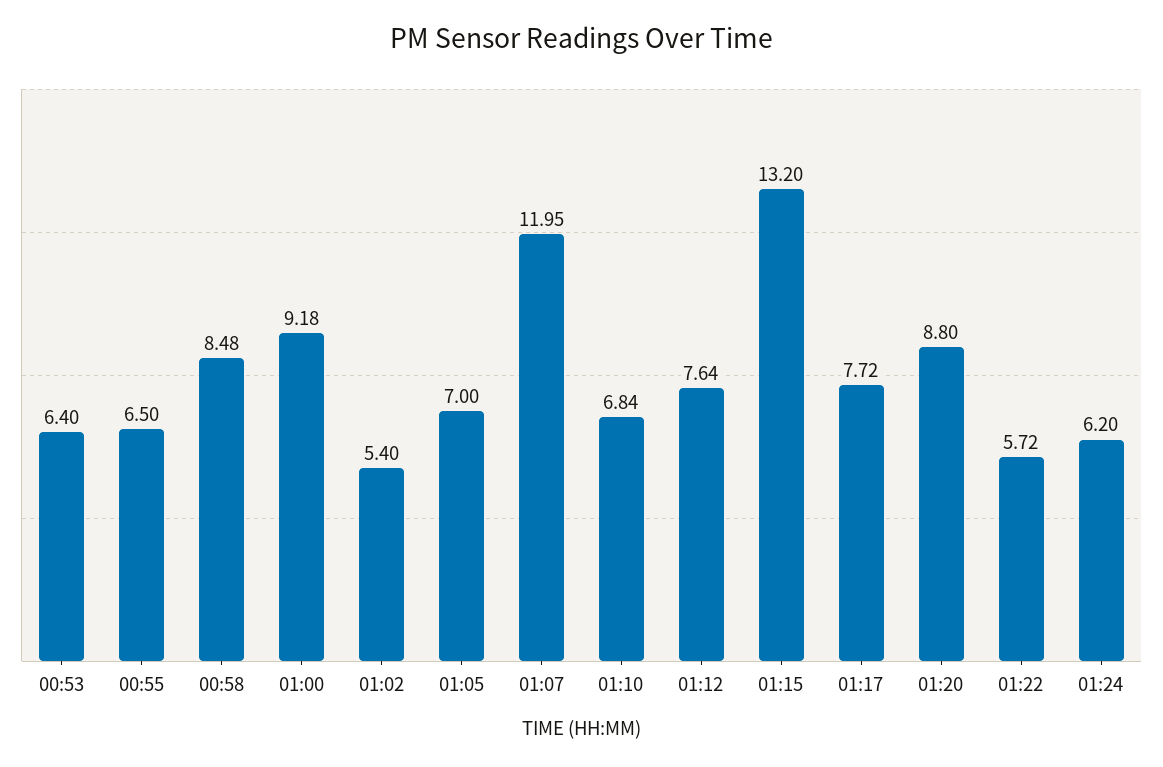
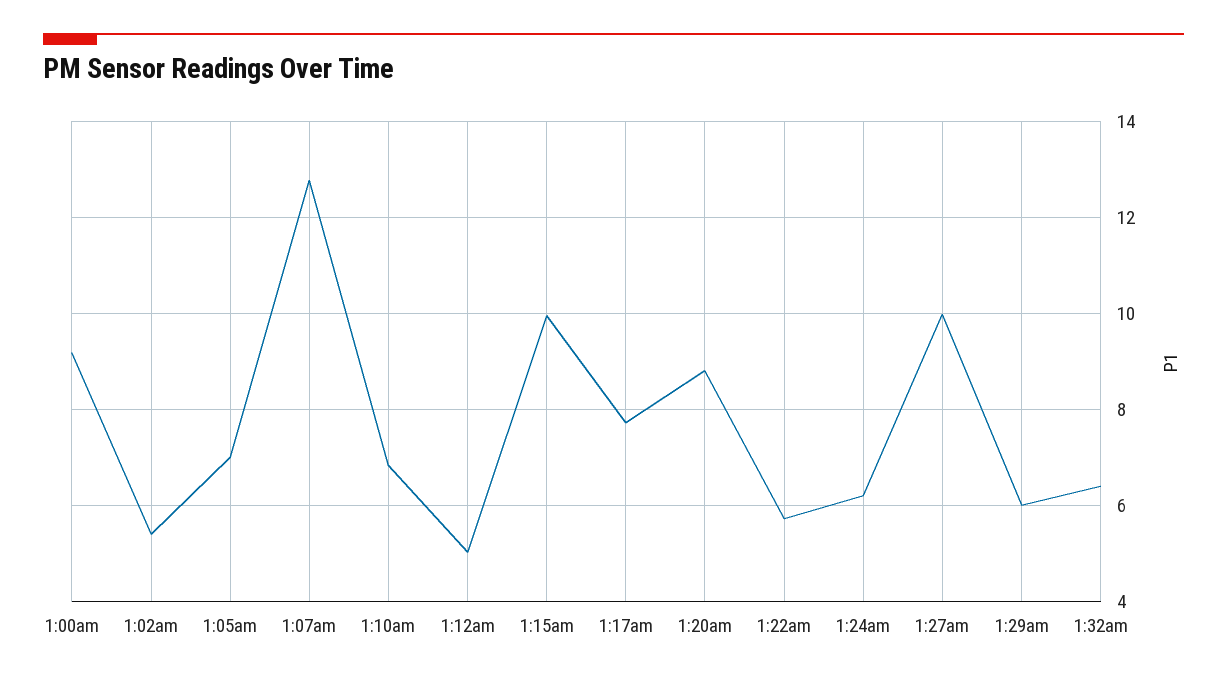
00:53: 6.4 -> none
00:55: 6.5 -> none
00:58: 8.48 -> none
01:07: 11.95 -> 12.8
01:12: 7.64 -> 5
01:15: 13.2 -> 10
1:27am: none -> 10
1:29am: none -> 6
1:32am: none -> 6.4

